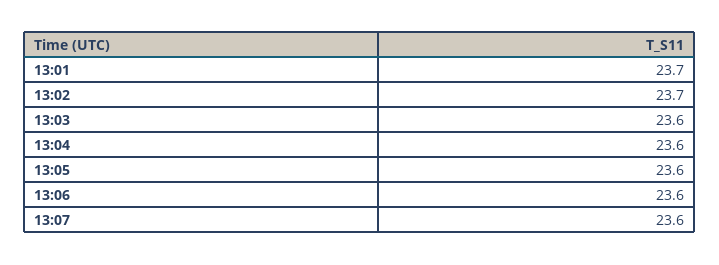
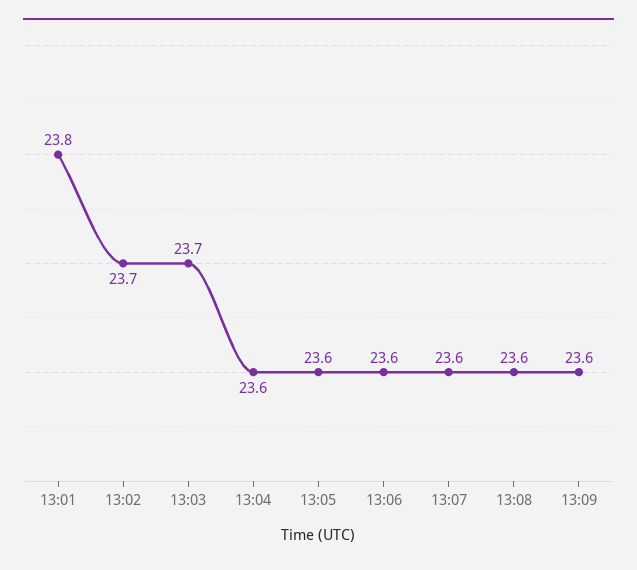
13:01: 23.7 -> 23.8
13:03: 23.6 -> 23.7
13:08: none -> 23.6
13:09: none -> 23.6

